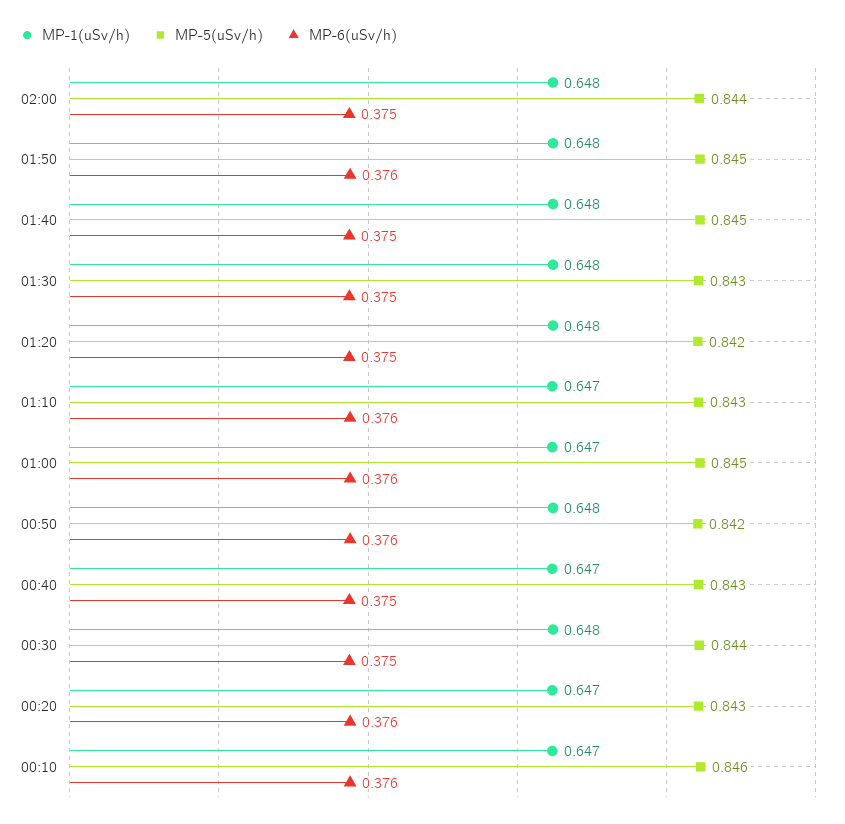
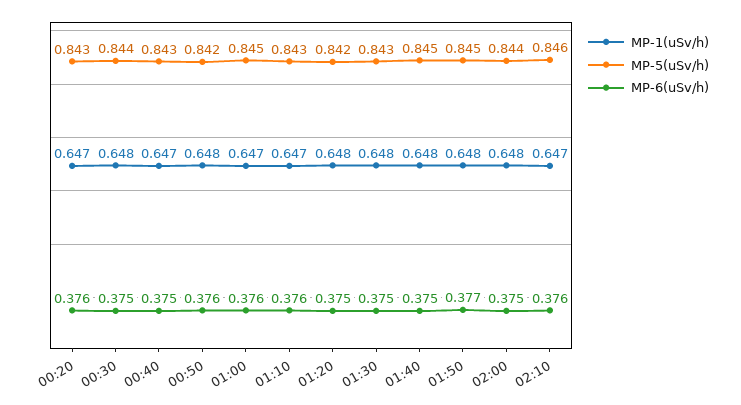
MP-6(uSv/h), 01:50: 0.376 -> 0.377
MP-1(uSv/h), 00:10: 0.647 -> none
MP-5(uSv/h), 00:10: 0.846 -> none
MP-6(uSv/h), 00:10: 0.376 -> none
MP-1(uSv/h), 02:10: none -> 0.647
MP-5(uSv/h), 02:10: none -> 0.846
MP-6(uSv/h), 02:10: none -> 0.376

